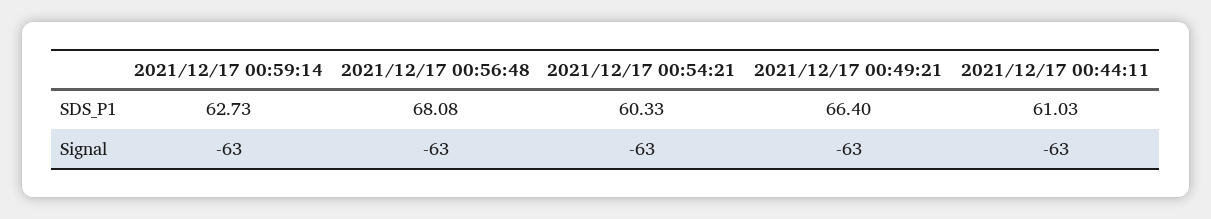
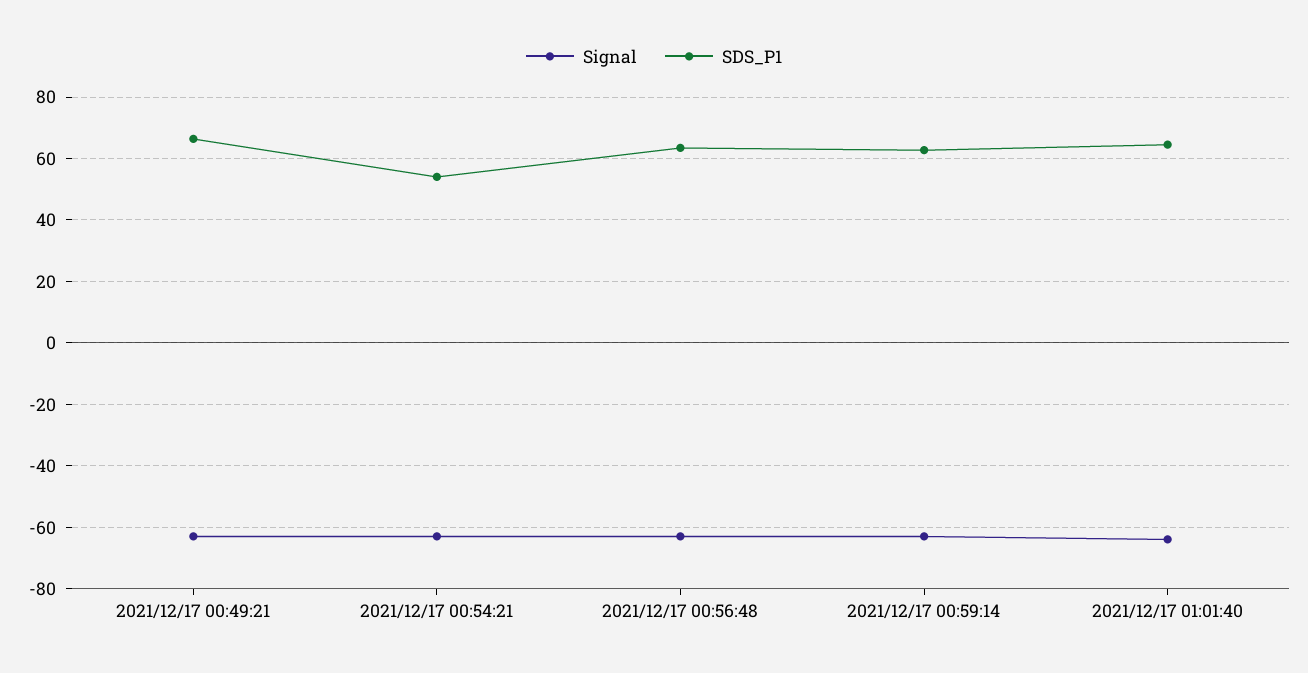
SDS_P1, 2021/12/17 00:56:48: 68.08 -> 64
SDS_P1, 2021/12/17 00:54:21: 60.33 -> 54
SDS_P1, 2021/12/17 00:44:11: 61.03 -> none
Signal, 2021/12/17 00:44:11: -63 -> none
Signal, 2021/12/17 01:01:40: none -> -64
SDS_P1, 2021/12/17 01:01:40: none -> 64

